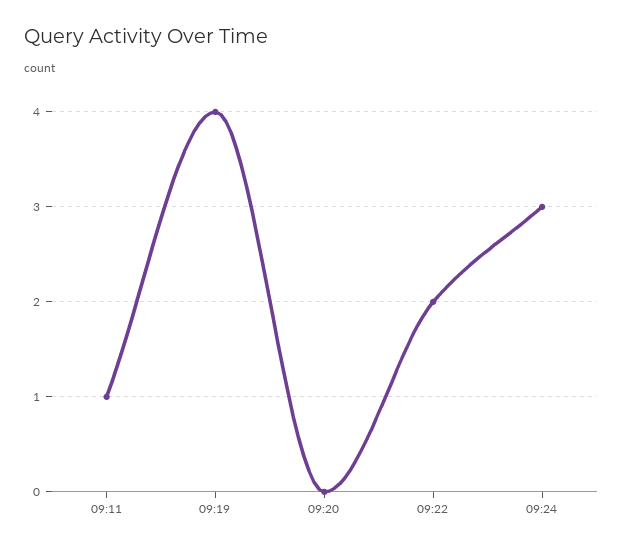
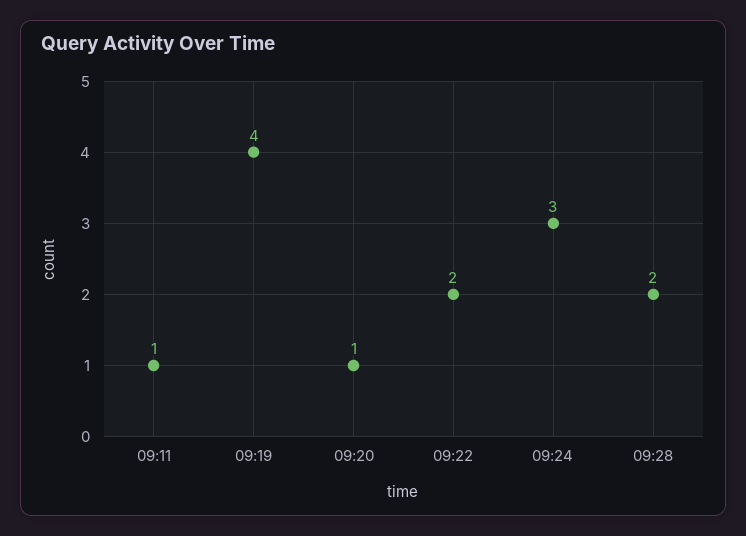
09:20: 0 -> 1
09:28: none -> 2

